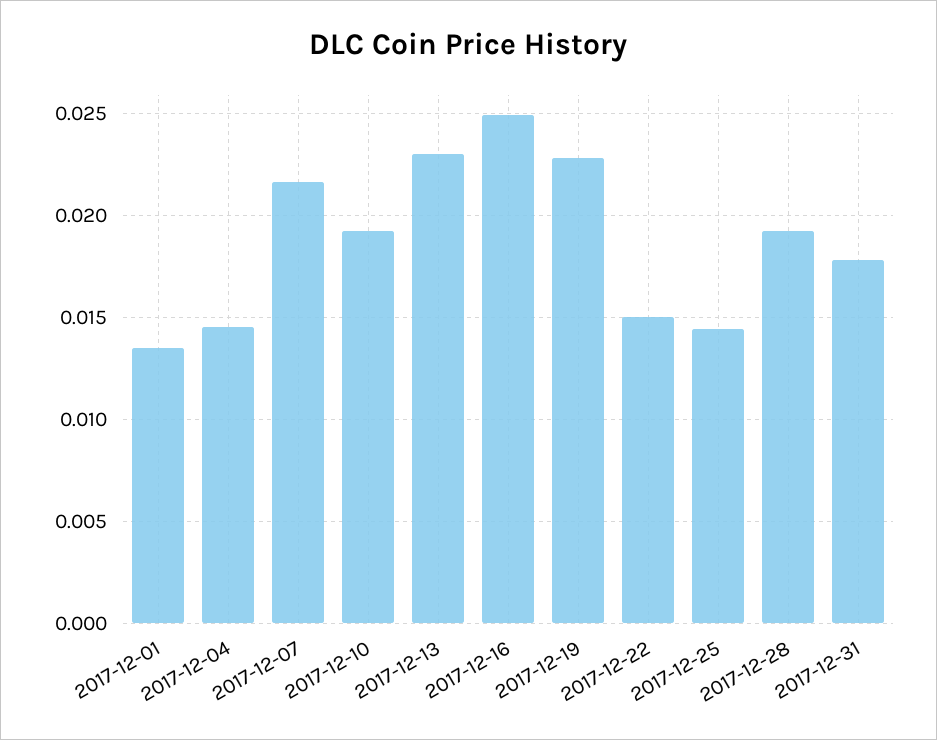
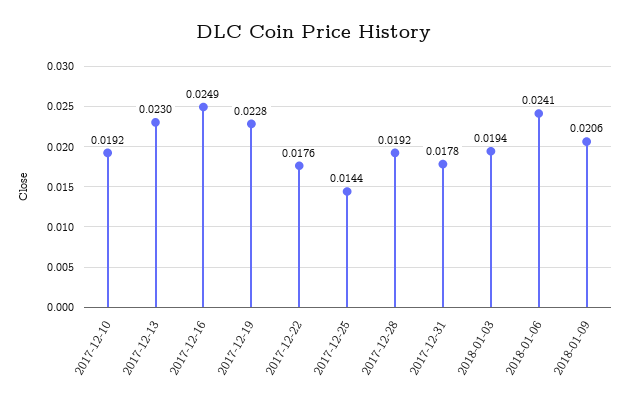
2017-12-01: 0.0135 -> none
2017-12-04: 0.0145 -> none
2017-12-07: 0.0215 -> none
2017-12-22: 0.015 -> 0.0176
2018-01-03: none -> 0.0194
2018-01-06: none -> 0.0241
2018-01-09: none -> 0.0206

